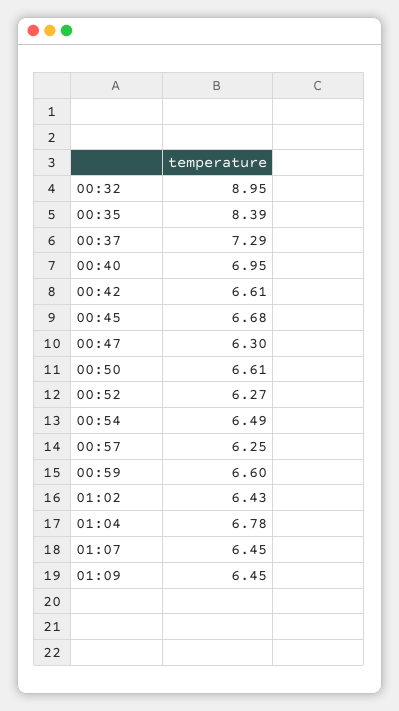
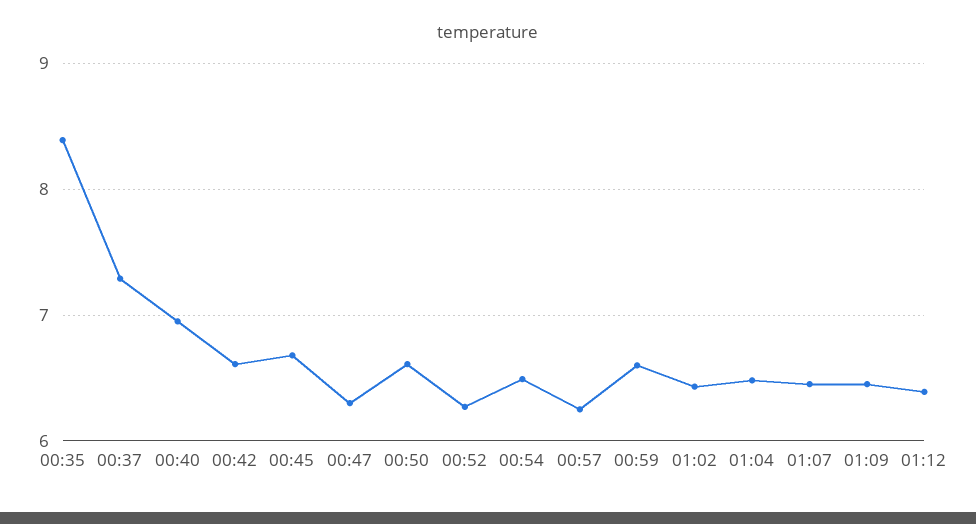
00:32: 8.95 -> none
01:04: 6.78 -> 6.5
01:12: none -> 6.4

